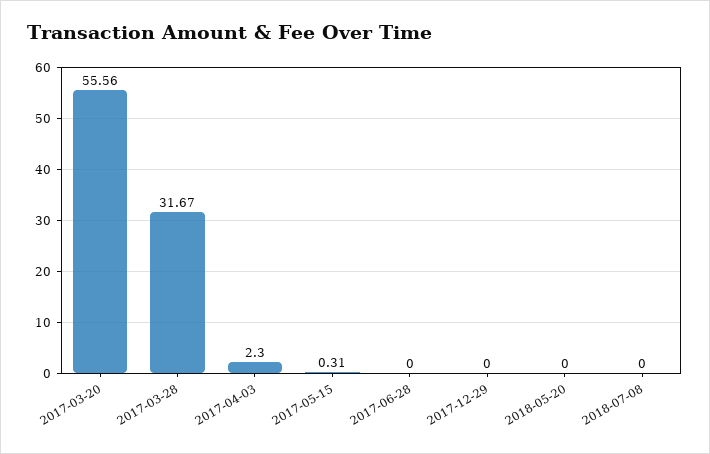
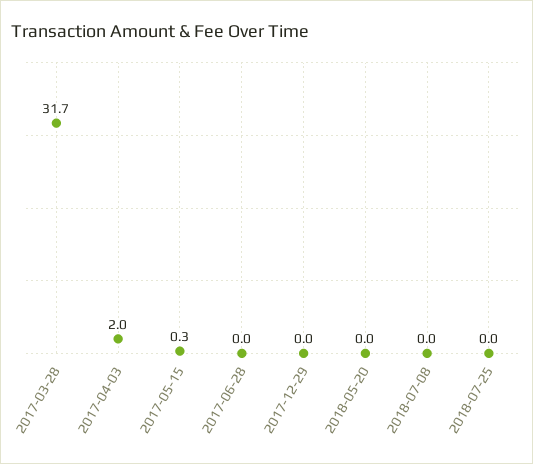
2017-03-20: 55.56 -> none
2017-04-03: 2.3 -> 2
2018-07-25: none -> 0

